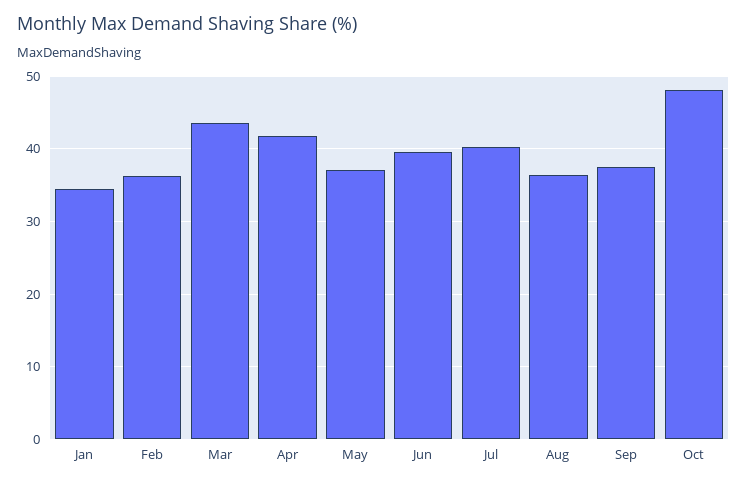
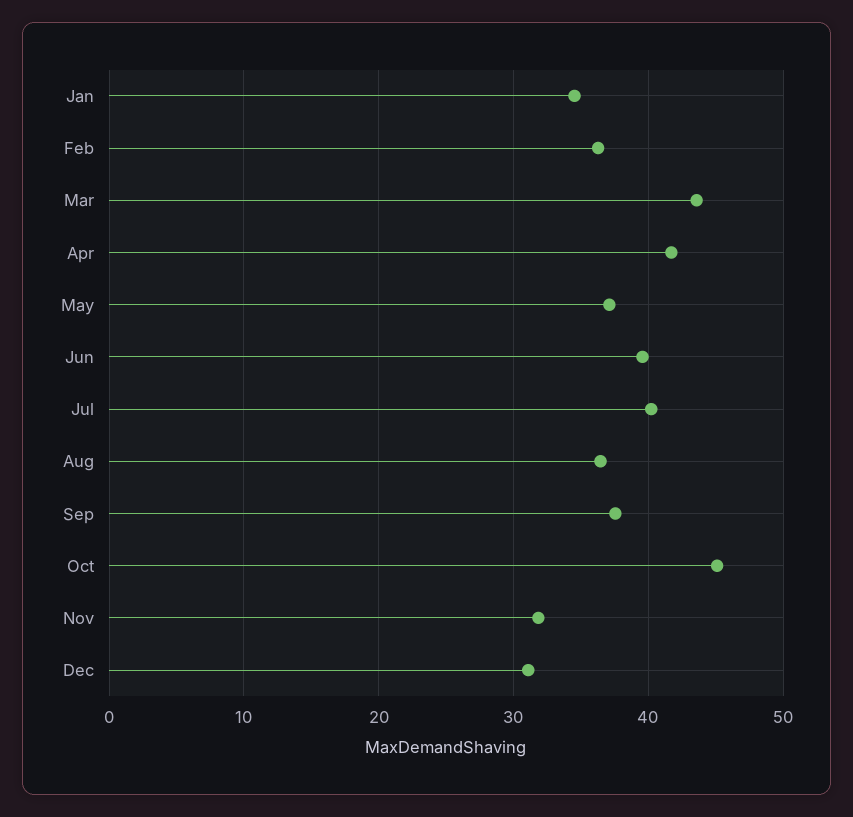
Oct: 48 -> 45
Nov: none -> 32
Dec: none -> 31

